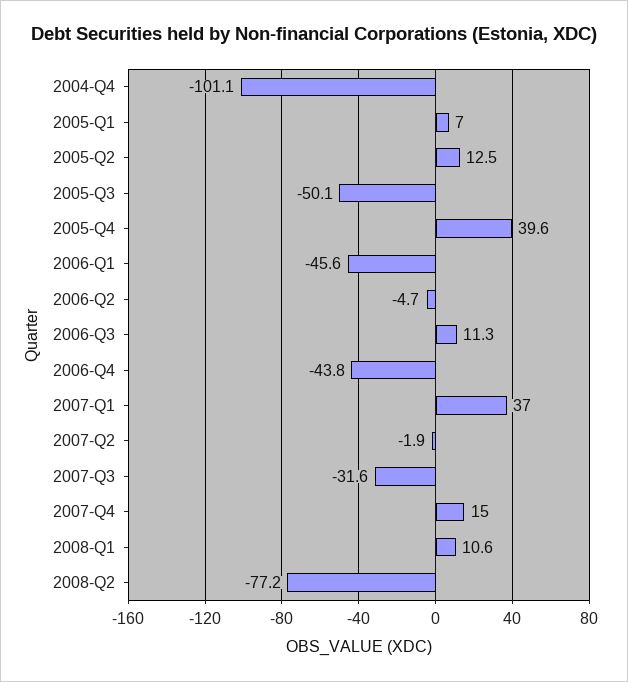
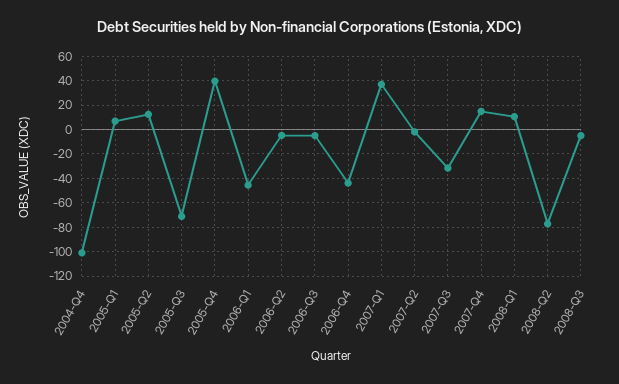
2005-Q3: -50.1 -> -70
2006-Q3: 11.3 -> -5
2008-Q3: none -> -5

